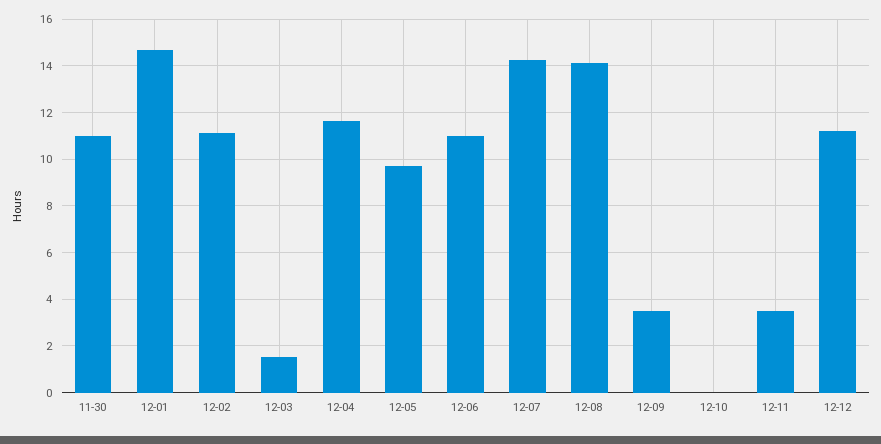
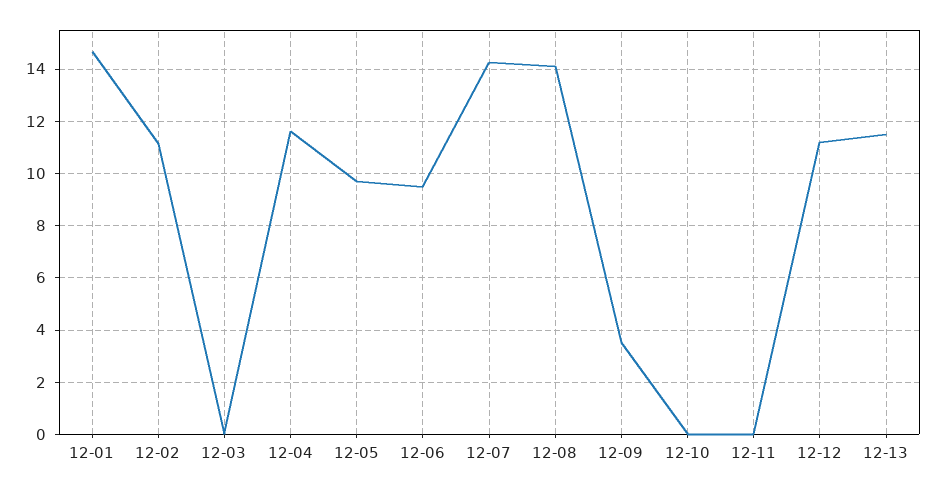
11-30: 11 -> none
12-03: 1.5 -> 0
12-06: 11 -> 9.5
12-11: 3.5 -> 0
12-13: none -> 11.5

